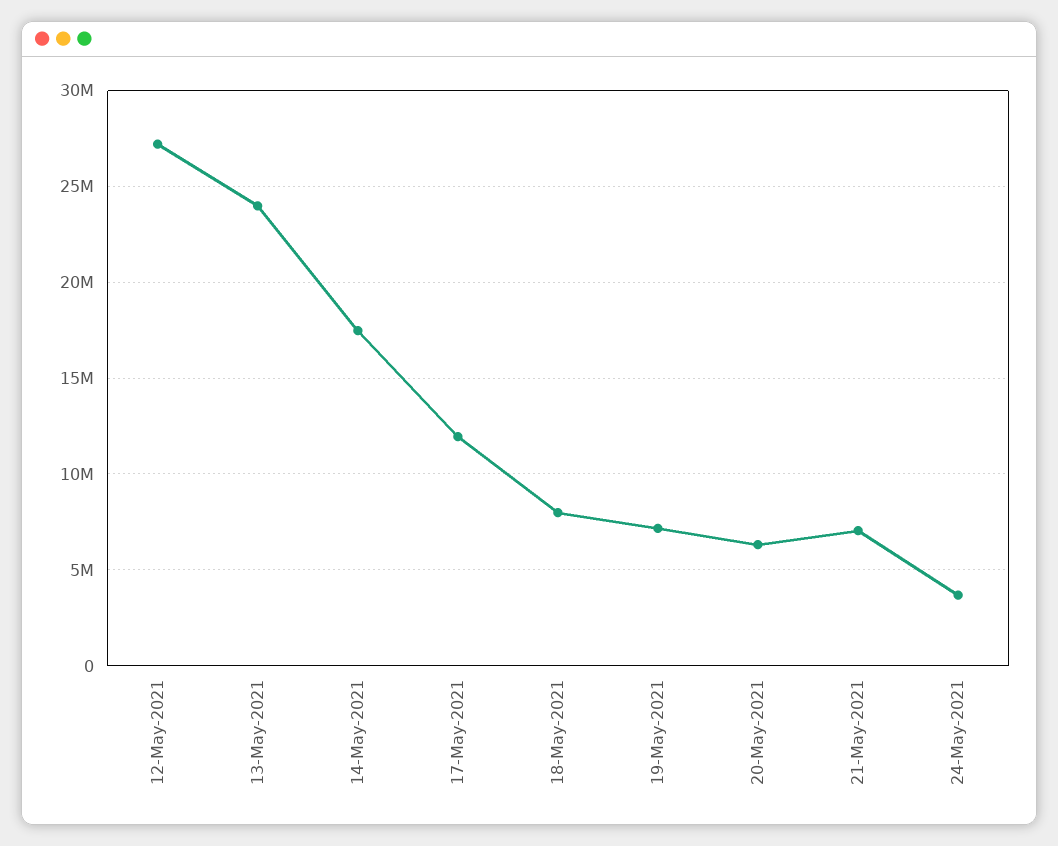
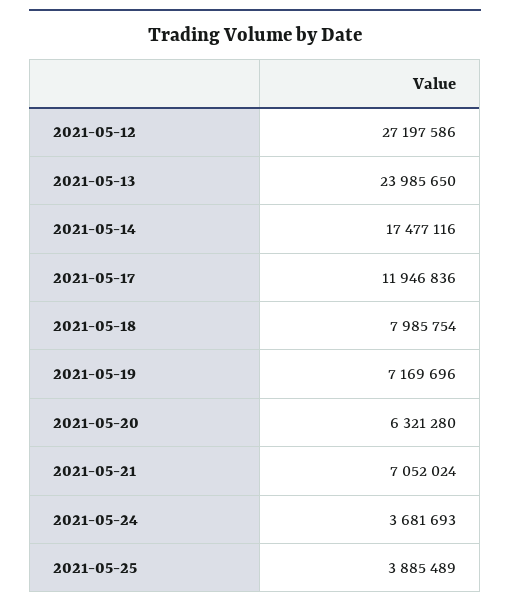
2021-05-25: none -> 3885489

